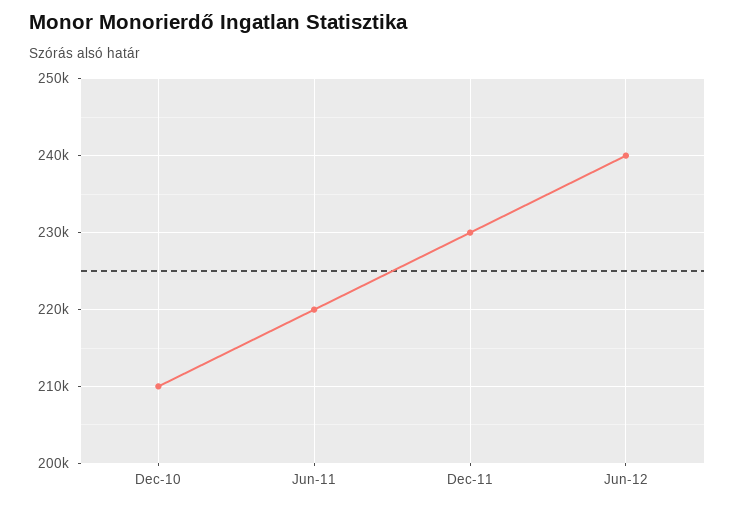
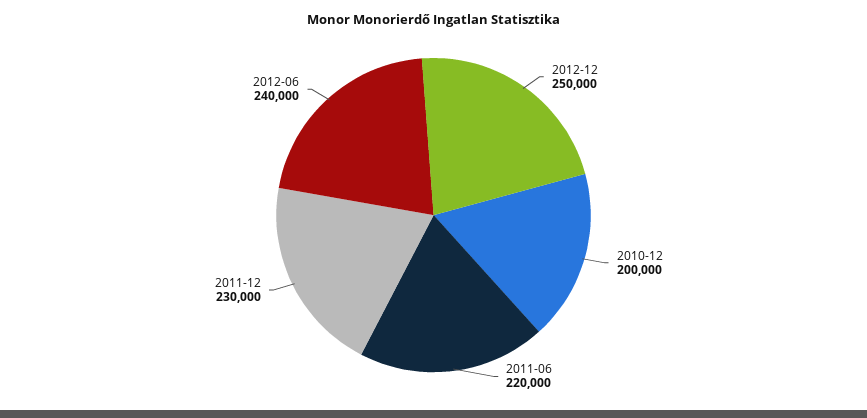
Dec-10: 210000 -> 200000
2012-12: none -> 250000

